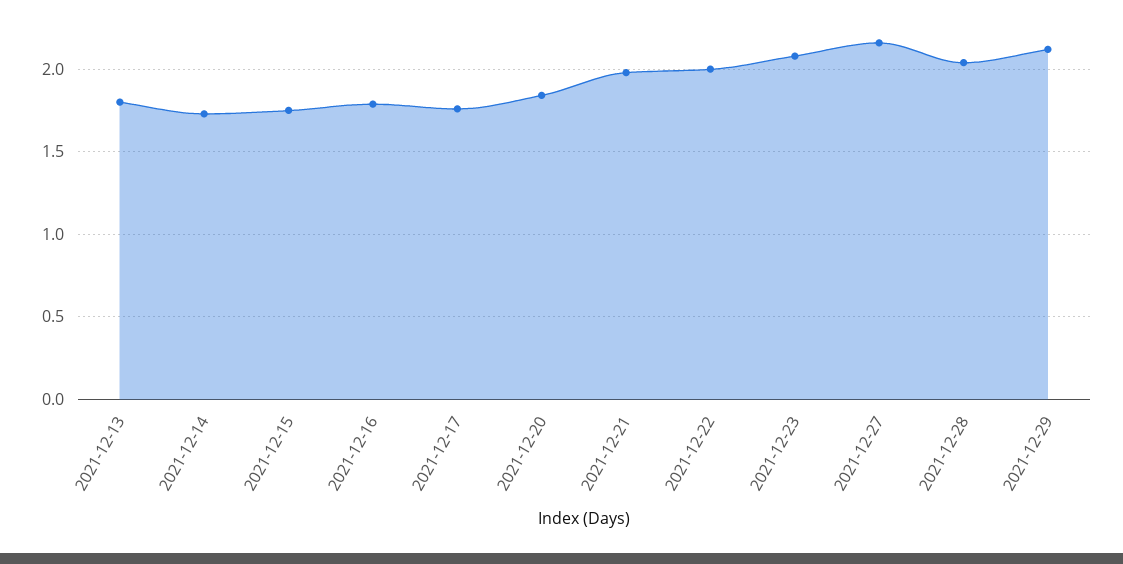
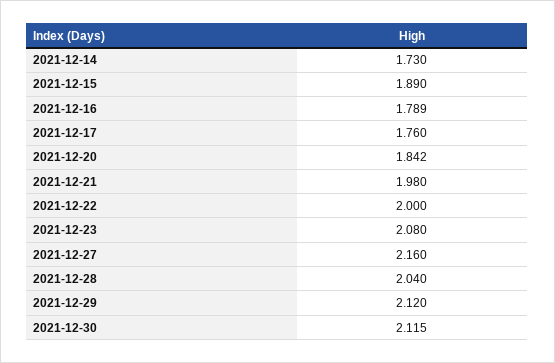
2021-12-13: 1.8 -> none
2021-12-15: 1.75 -> 1.89
2021-12-30: none -> 2.115

